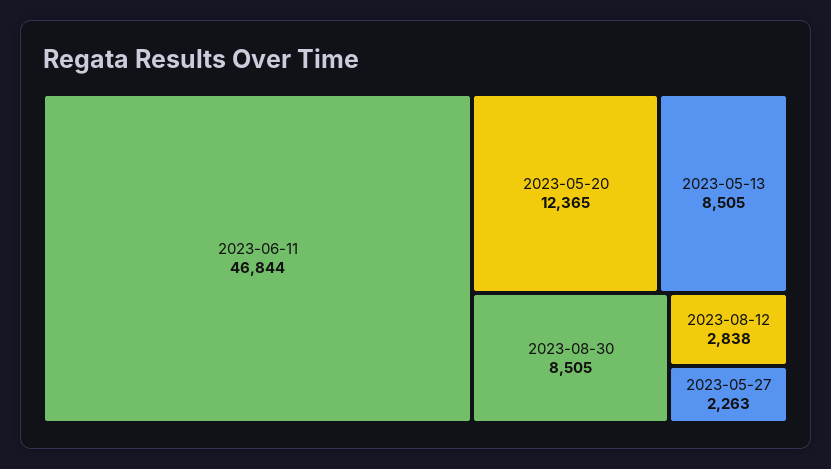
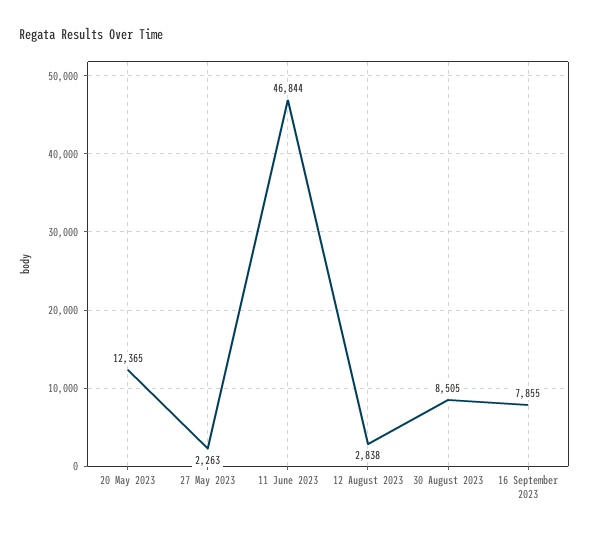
2023-05-13: 8505 -> none
16 September 2023: none -> 7855

